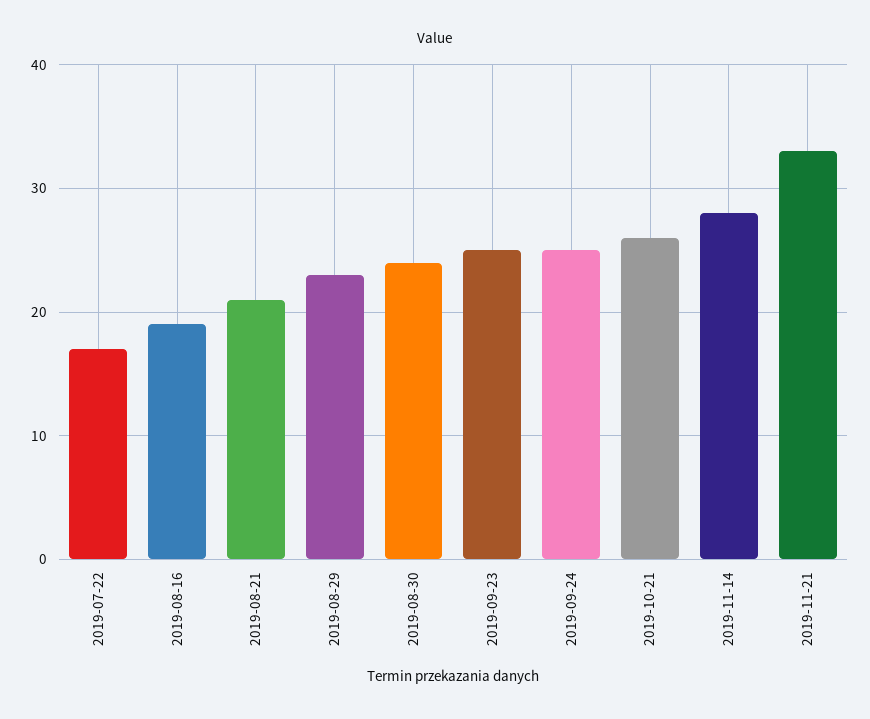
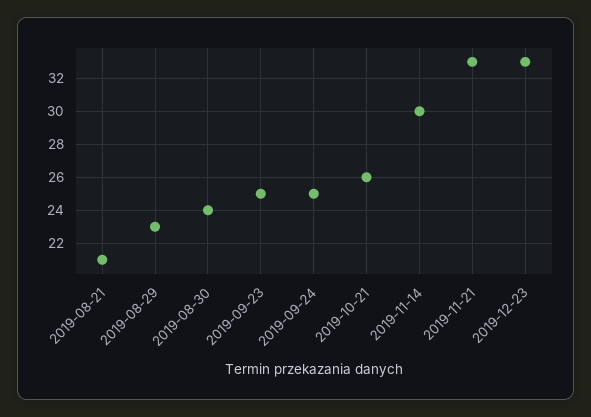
2019-07-22: 17 -> none
2019-08-16: 19 -> none
2019-11-14: 28 -> 30
2019-12-23: none -> 33

